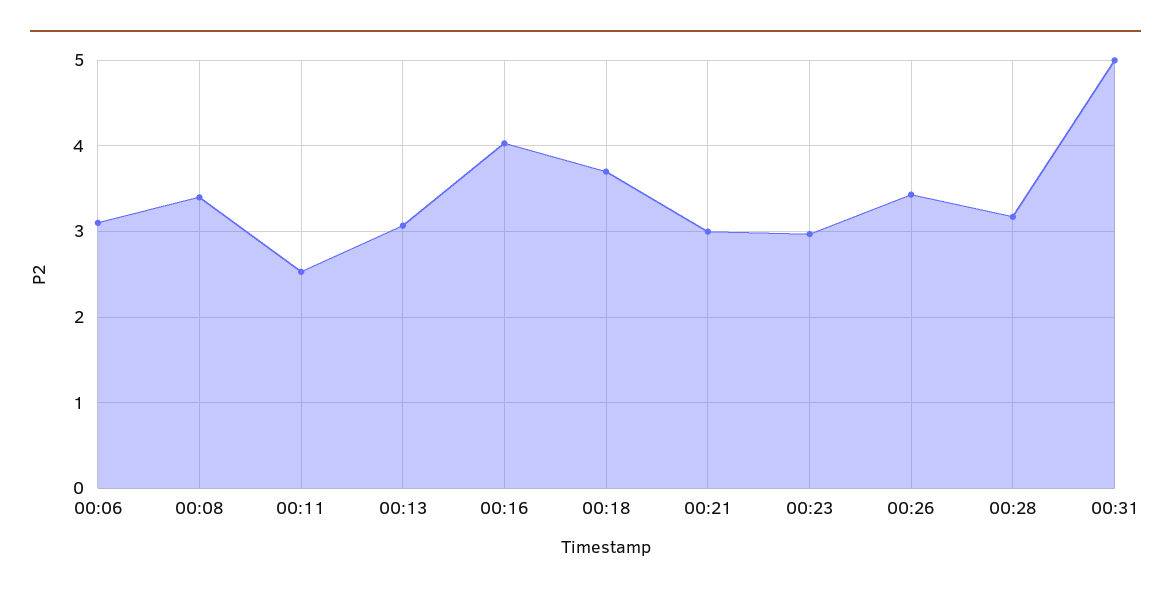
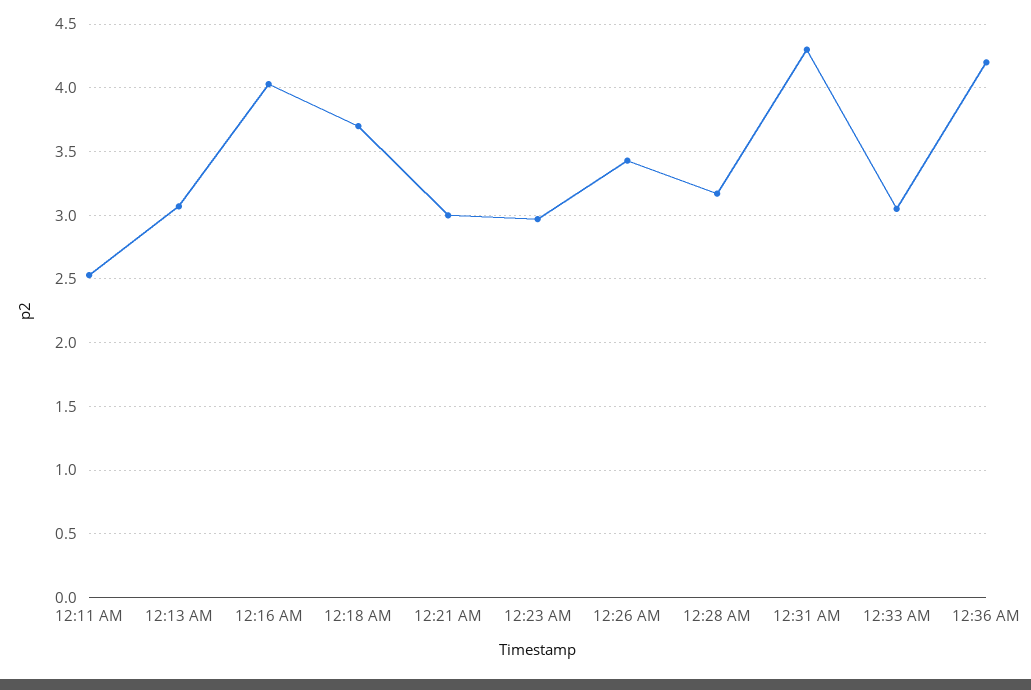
00:06: 3.1 -> none
00:08: 3.4 -> none
00:31: 5 -> 4.3
12:33 AM: none -> 3.05
12:36 AM: none -> 4.2

